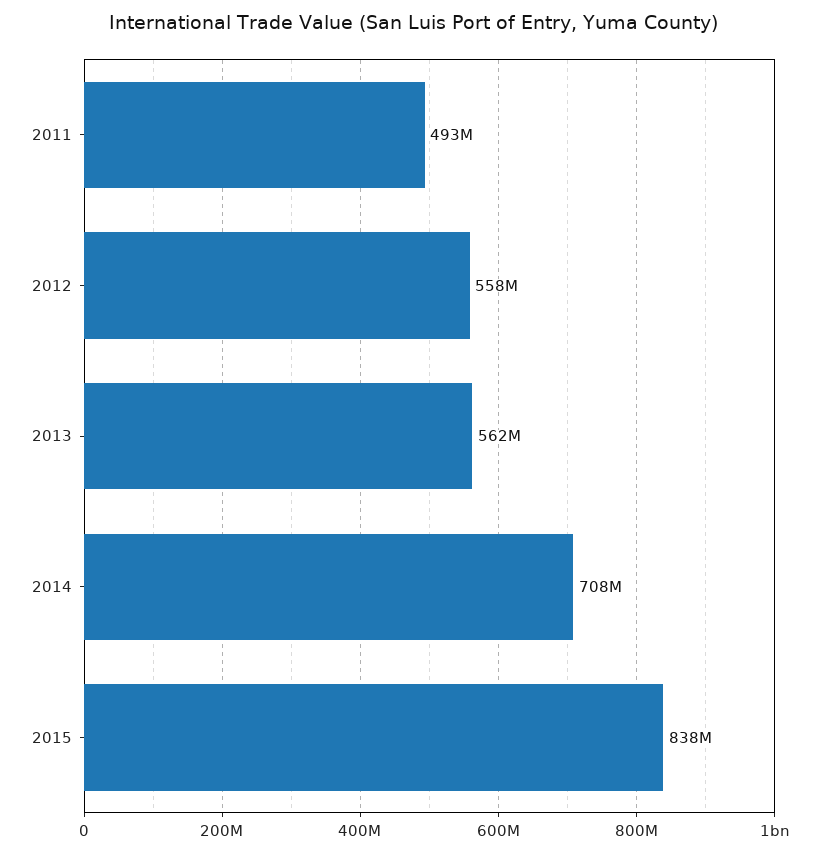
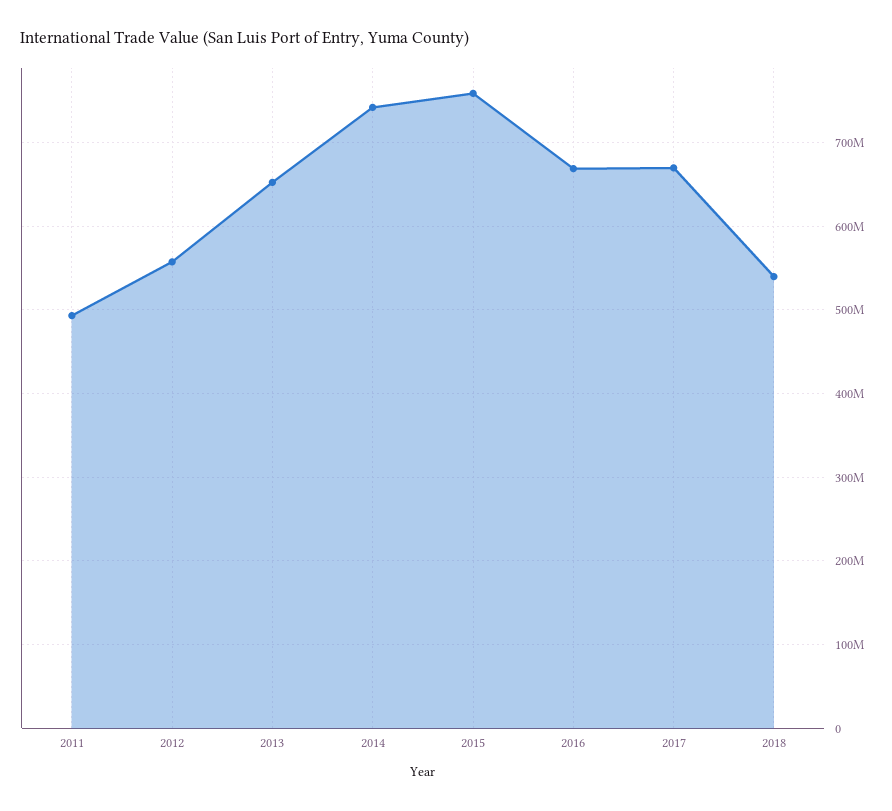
2013: 562000000 -> 650000000
2014: 708000000 -> 740000000
2015: 838000000 -> 760000000
2016: none -> 670000000
2017: none -> 670000000
2018: none -> 540000000

